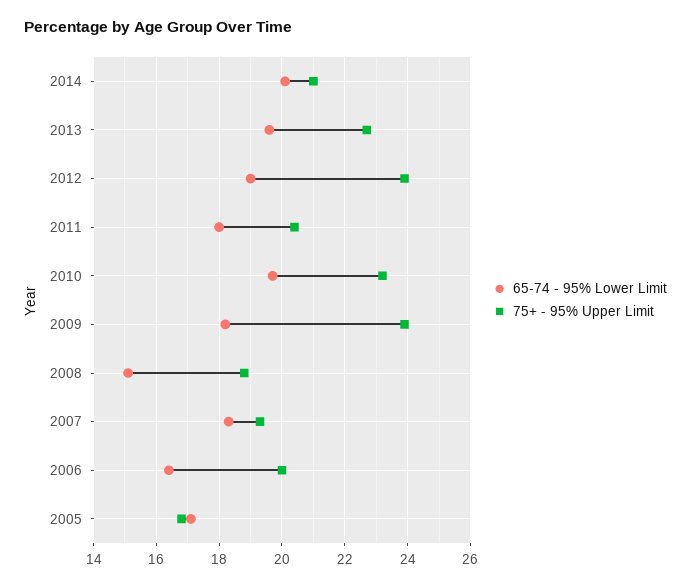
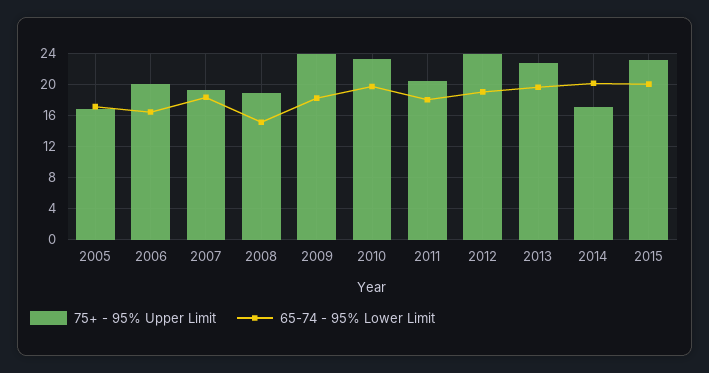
75+ - 95% Upper Limit, 2014: 21 -> 17
75+ - 95% Upper Limit, 2015: none -> 23
65-74 - 95% Lower Limit, 2015: none -> 20

